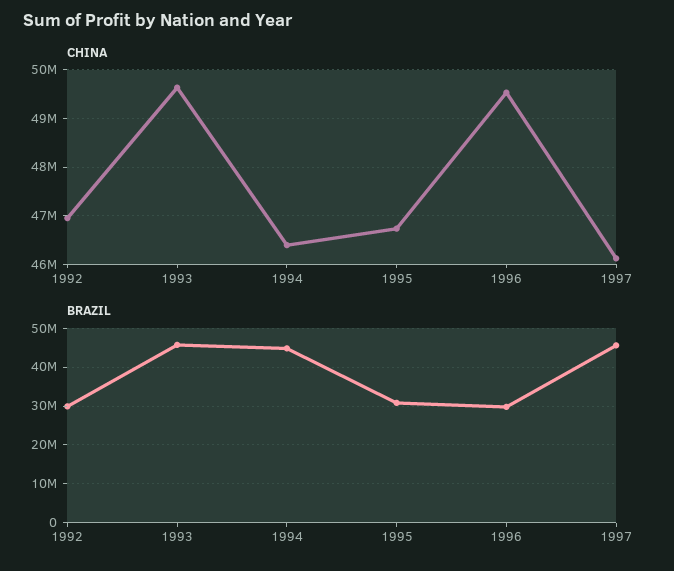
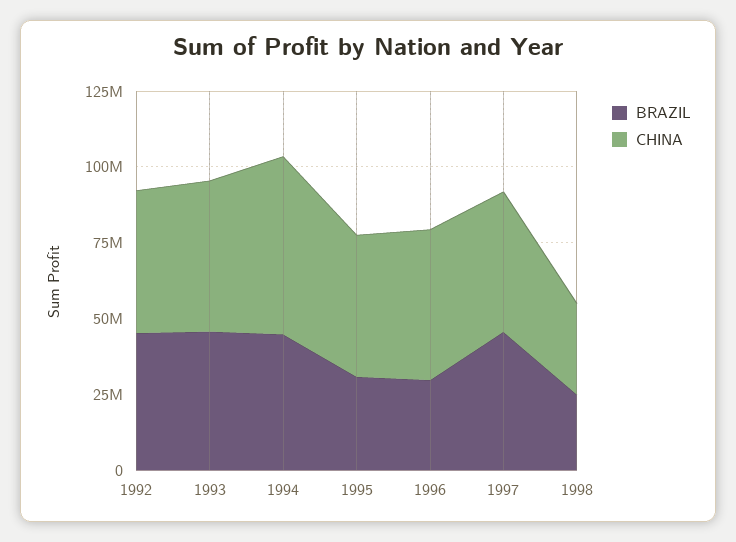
CHINA, 1994: 46400000 -> 60000000
BRAZIL, 1992: 30000000 -> 45000000
BRAZIL, 1998: none -> 25000000
CHINA, 1998: none -> 30000000

